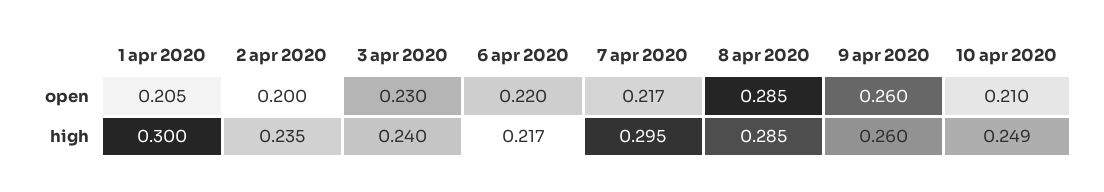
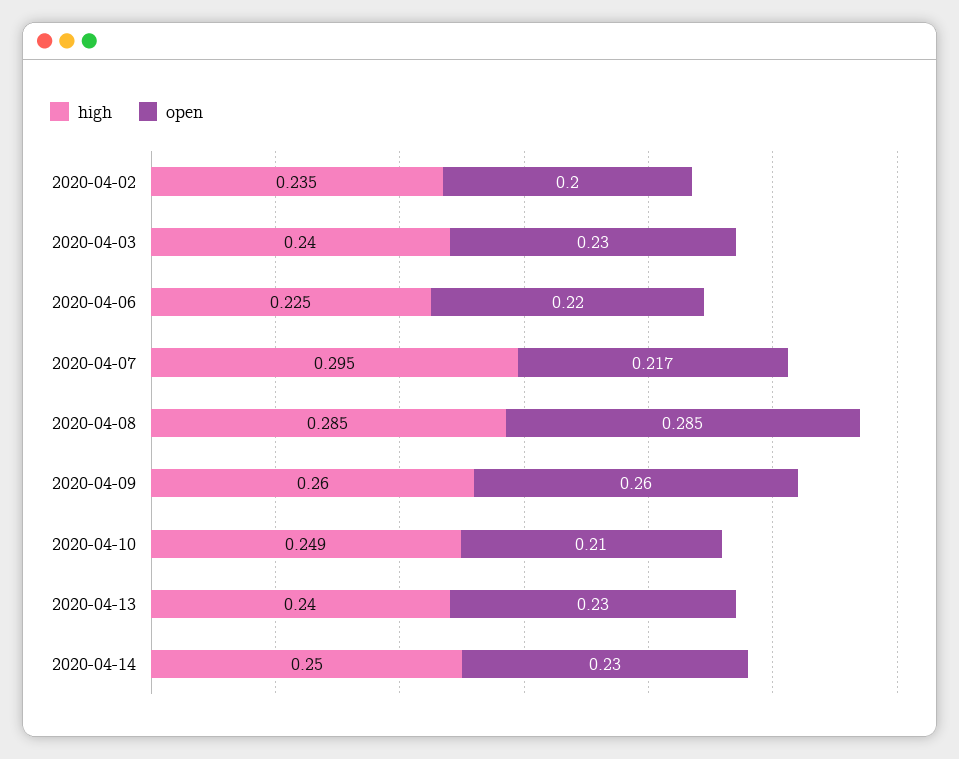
open, 1 apr 2020: 0.205 -> none
high, 1 apr 2020: 0.3 -> none
high, 6 apr 2020: 0.217 -> 0.225
high, 2020-04-13: none -> 0.24
open, 2020-04-13: none -> 0.23
high, 2020-04-14: none -> 0.25
open, 2020-04-14: none -> 0.23

